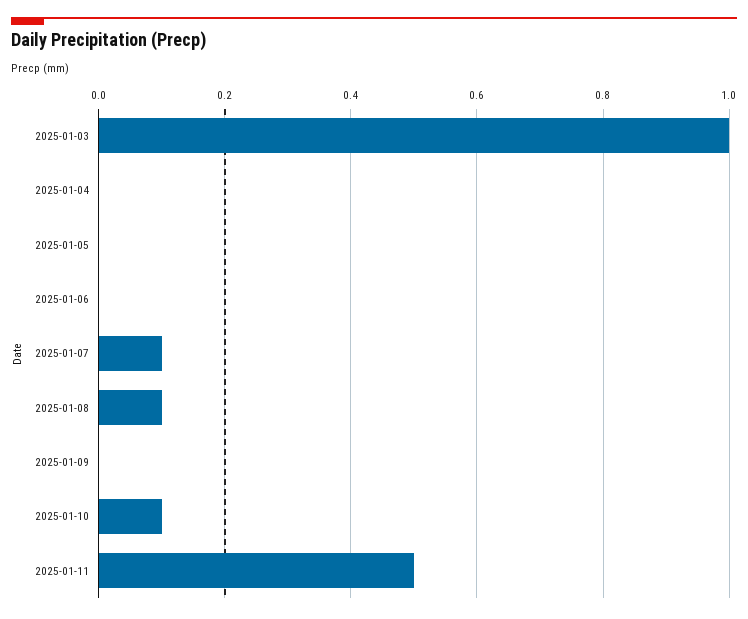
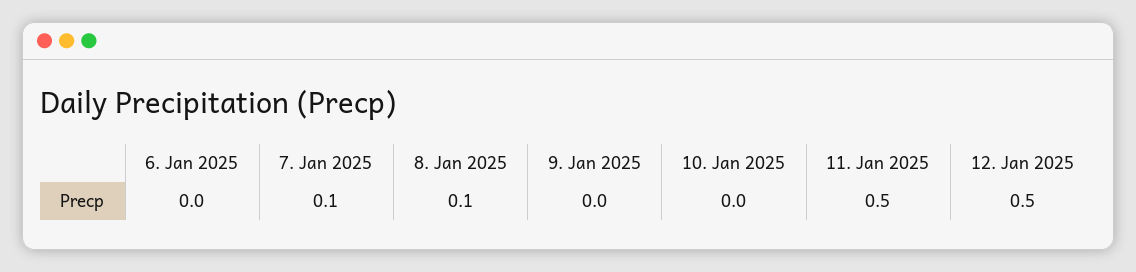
2025-01-03: 1 -> none
2025-01-04: 0 -> none
2025-01-05: 0 -> none
2025-01-10: 0.1 -> 0
12. Jan 2025: none -> 0.5

